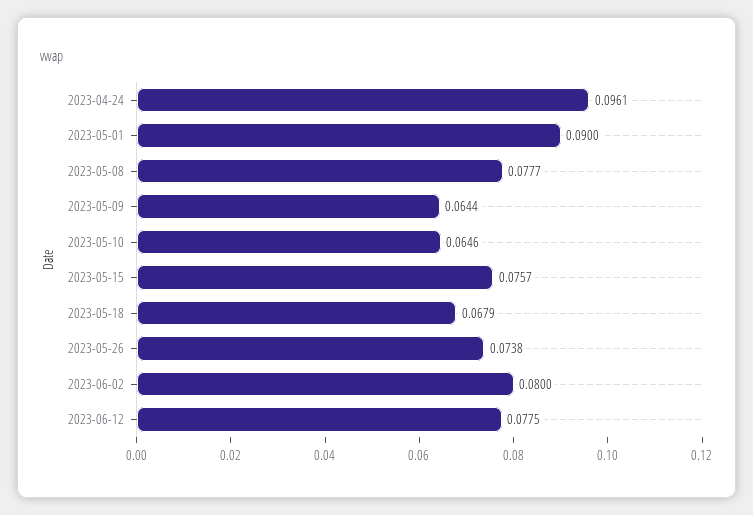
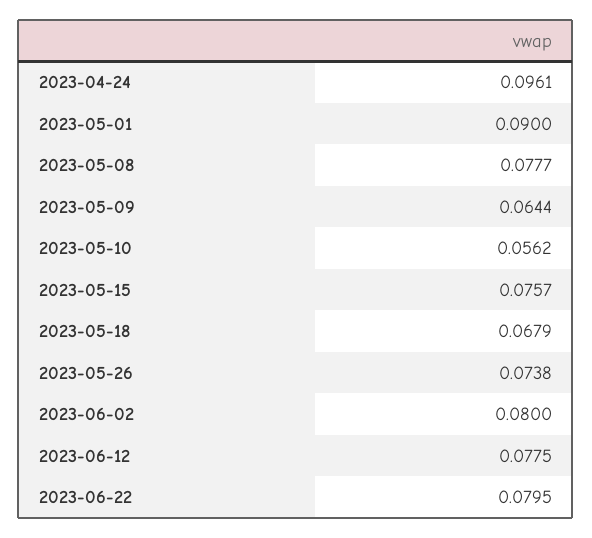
2023-05-10: 0.0646 -> 0.0562
2023-06-22: none -> 0.0795

